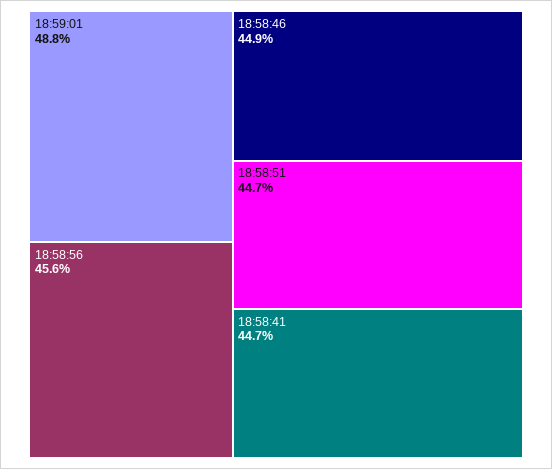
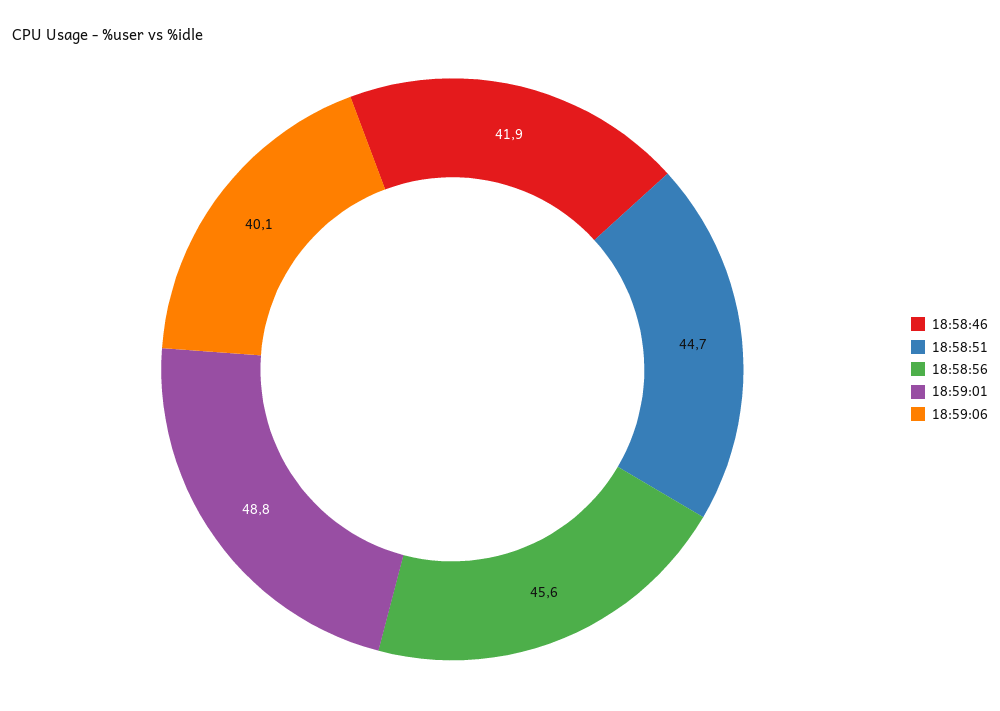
18:58:46: 44.9 -> 41.9
18:58:41: 44.7 -> none
18:59:06: none -> 40.1

